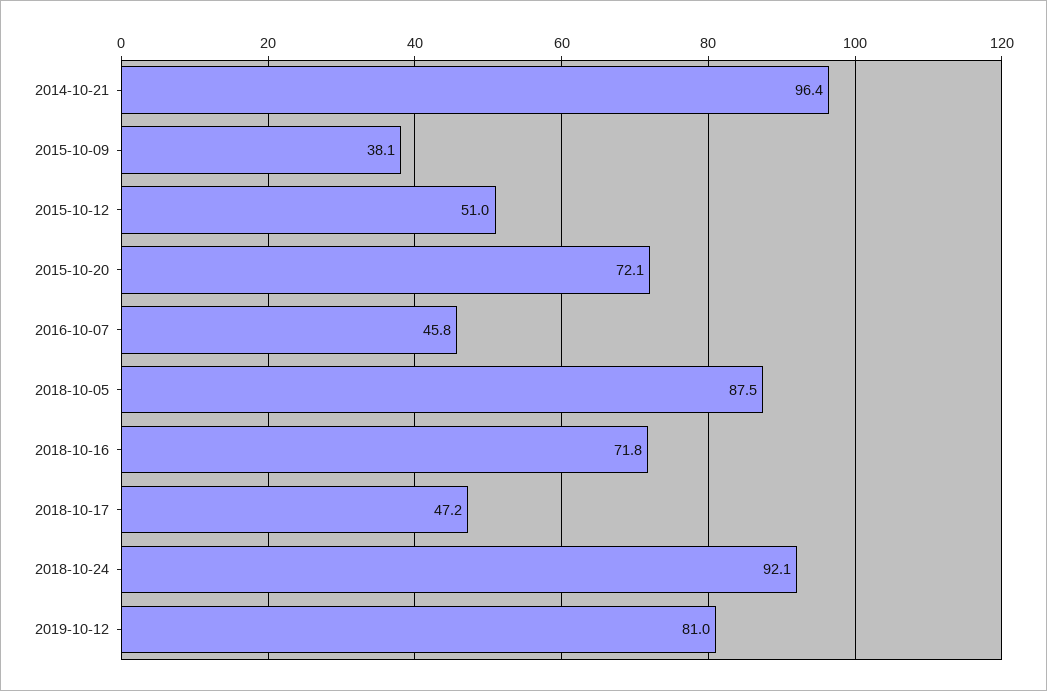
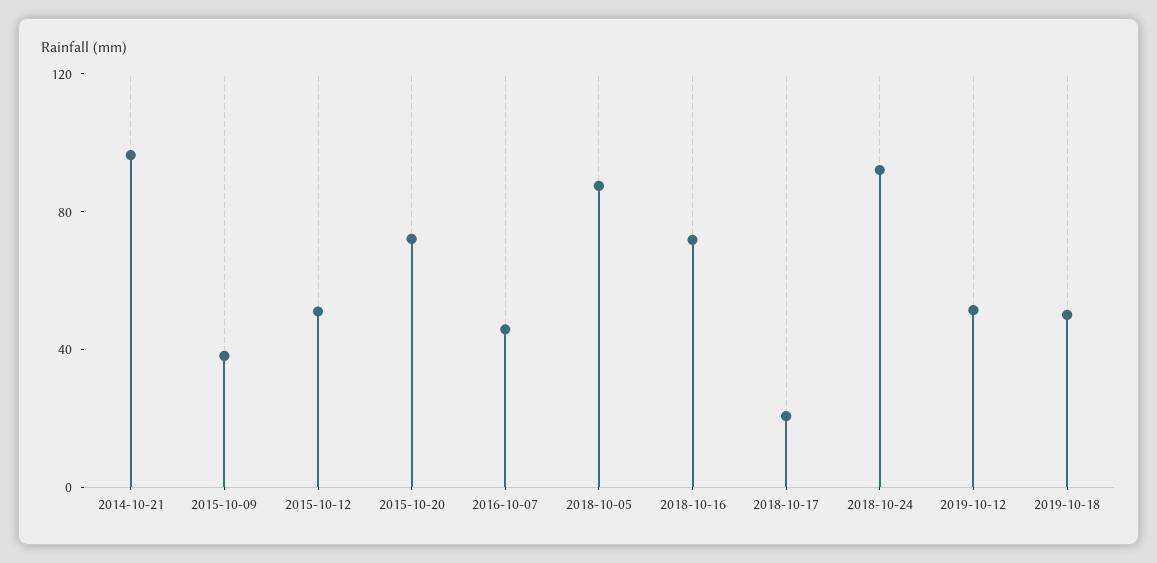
2018-10-17: 47.2 -> 20
2019-10-12: 81 -> 50
2019-10-18: none -> 50

